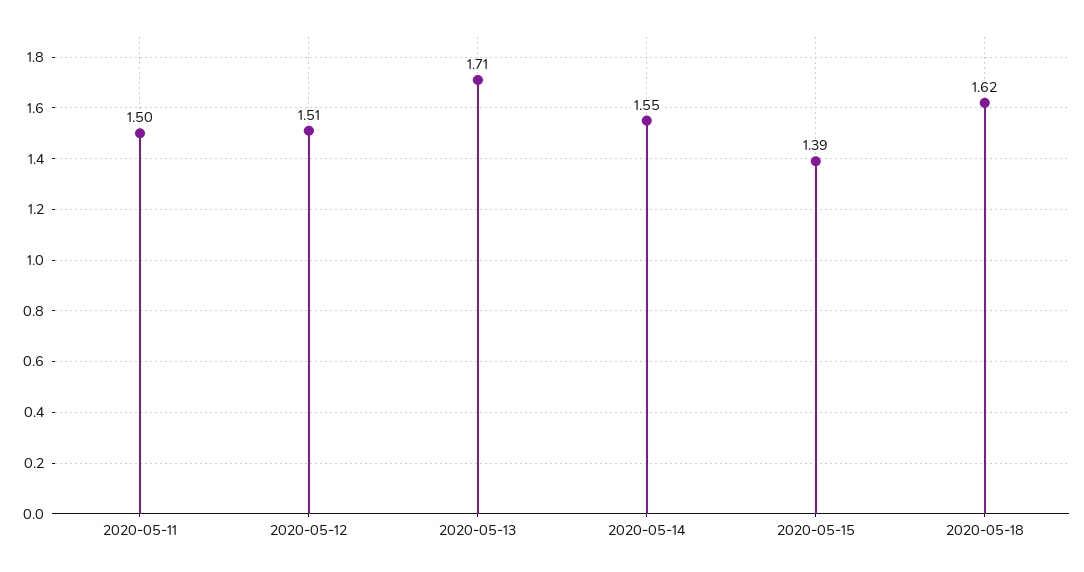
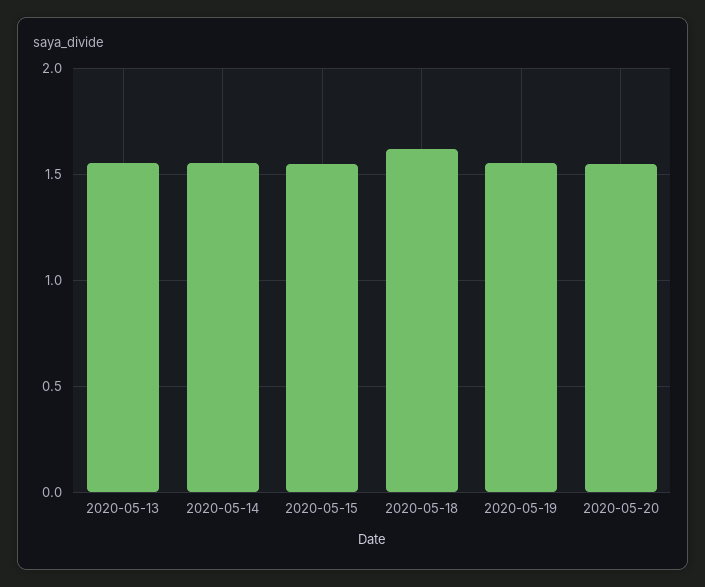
2020-05-11: 1.5 -> none
2020-05-12: 1.51 -> none
2020-05-13: 1.71 -> 1.55
2020-05-15: 1.39 -> 1.55
2020-05-19: none -> 1.55
2020-05-20: none -> 1.55

